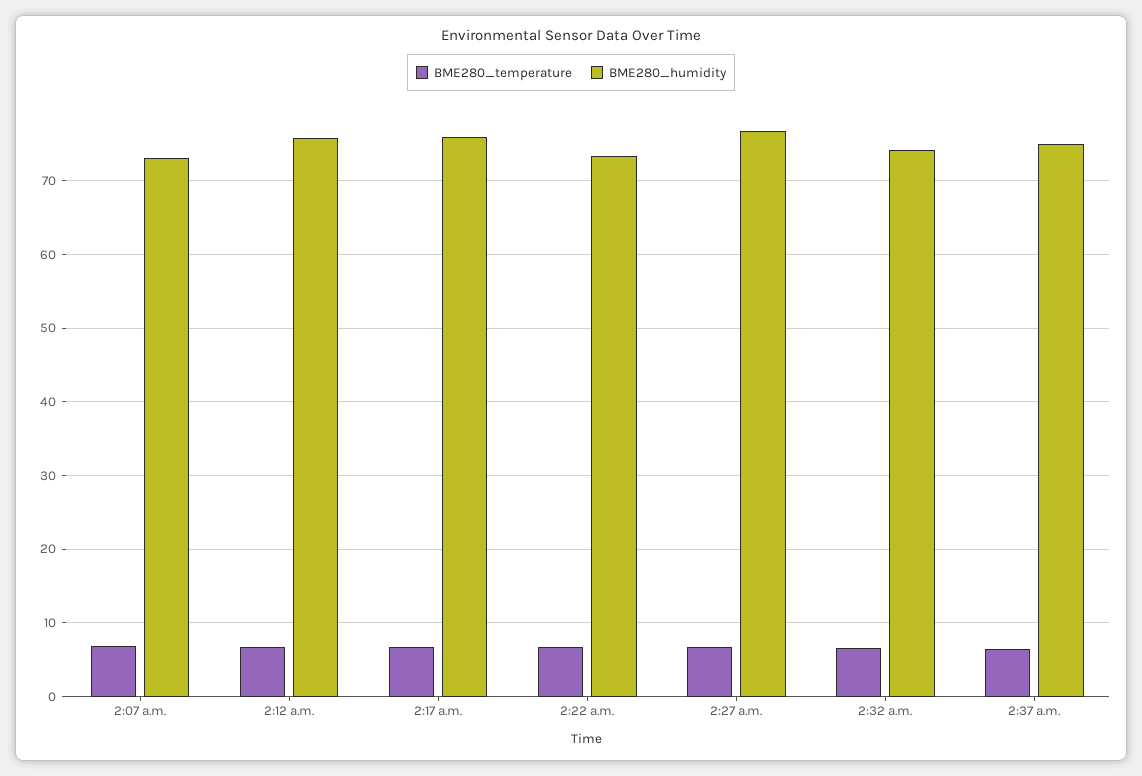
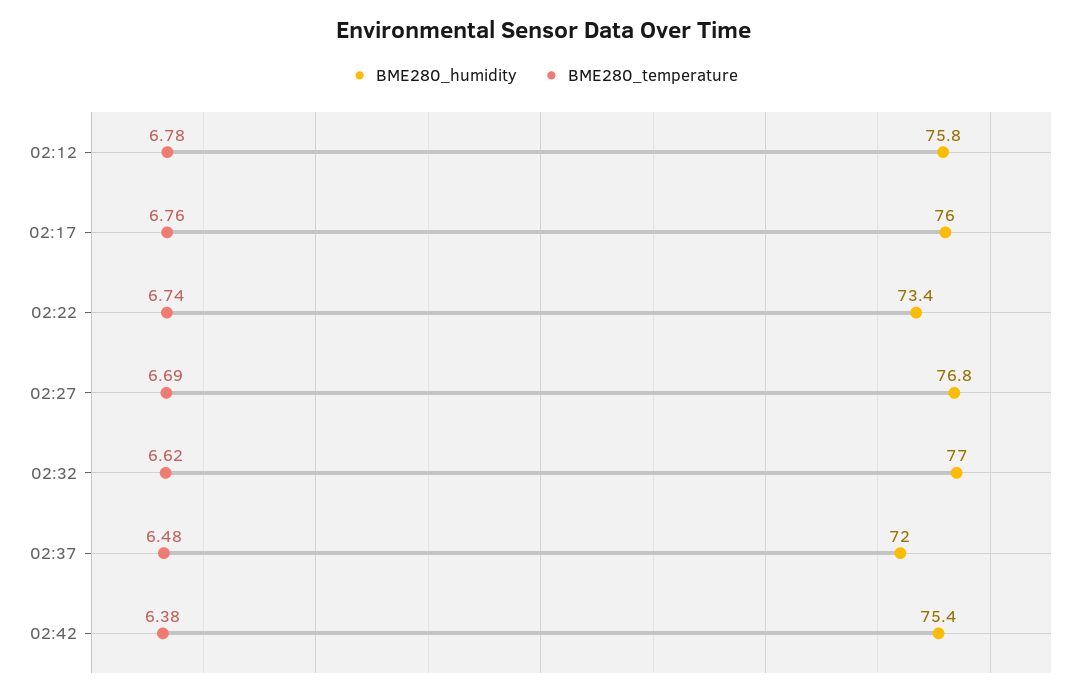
BME280_temperature, 2:07 a.m.: 7 -> none
BME280_humidity, 2:07 a.m.: 73 -> none
BME280_humidity, 2:32 a.m.: 74 -> 77
BME280_humidity, 2:37 a.m.: 75 -> 72
BME280_humidity, 02:42: none -> 75.4
BME280_temperature, 02:42: none -> 6.38

